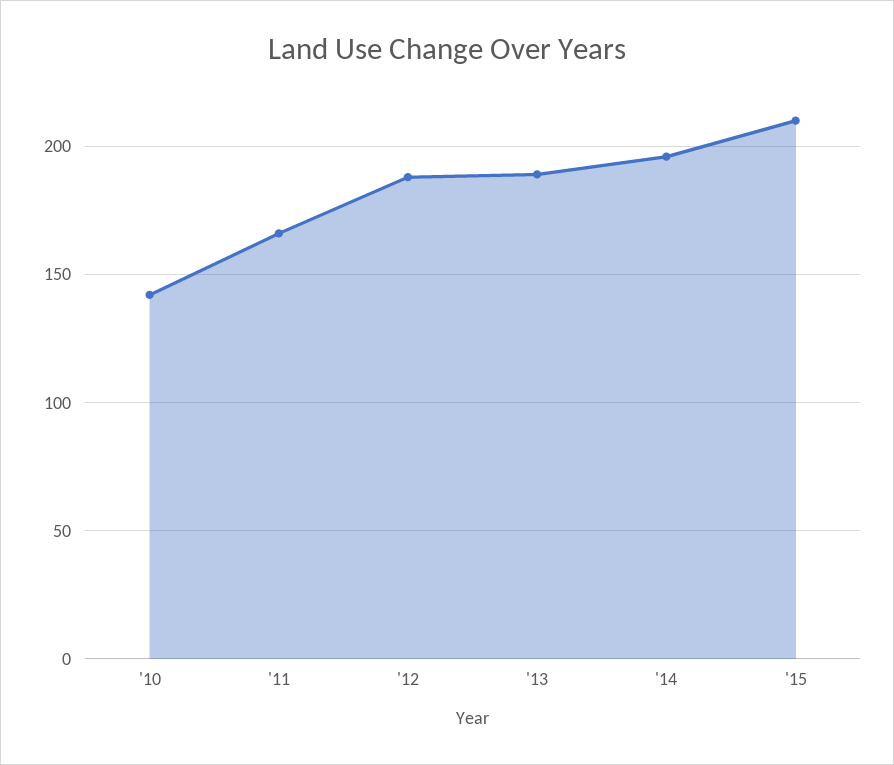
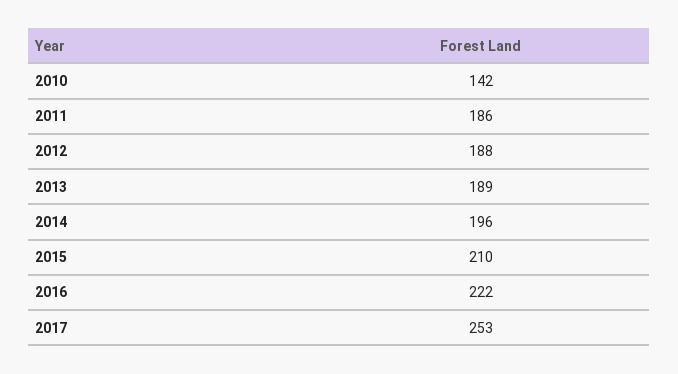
'11: 165 -> 186
2016: none -> 222
2017: none -> 253

